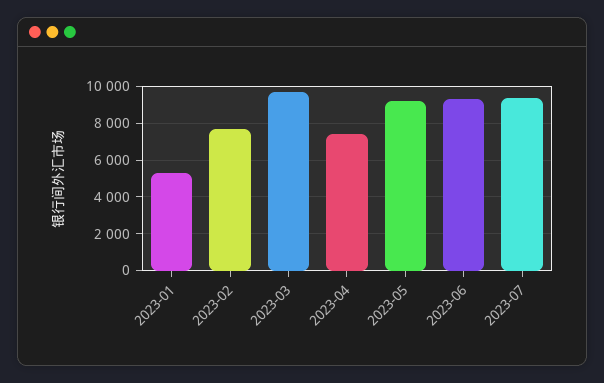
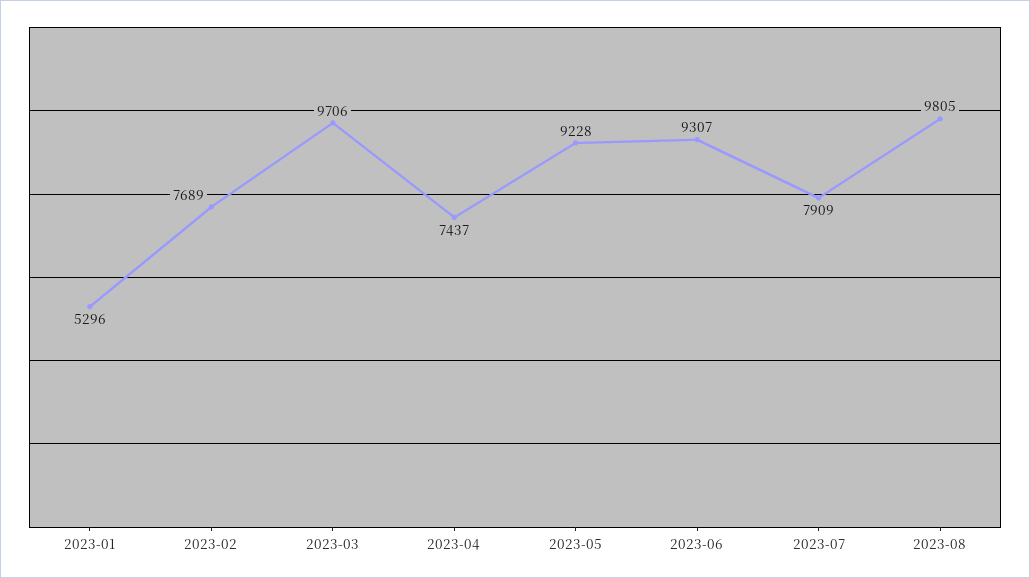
2023-07: 9500 -> 7909
2023-08: none -> 9805

